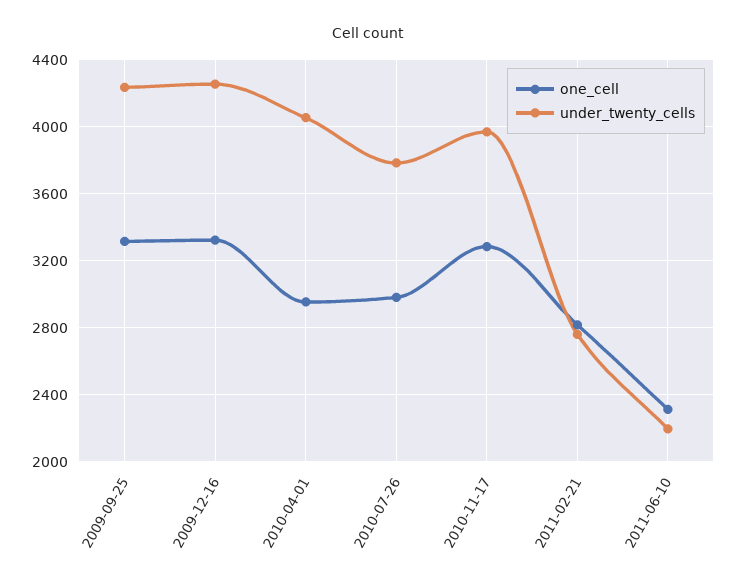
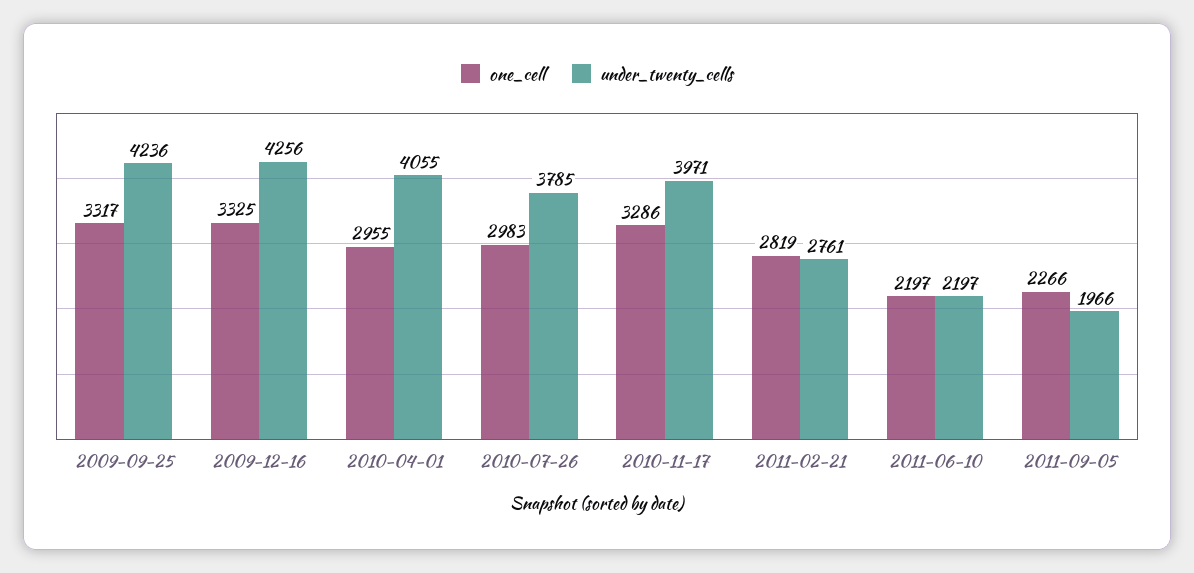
one_cell, 2011-06-10: 2300 -> 2197
one_cell, 2011-09-05: none -> 2266
under_twenty_cells, 2011-09-05: none -> 1966

